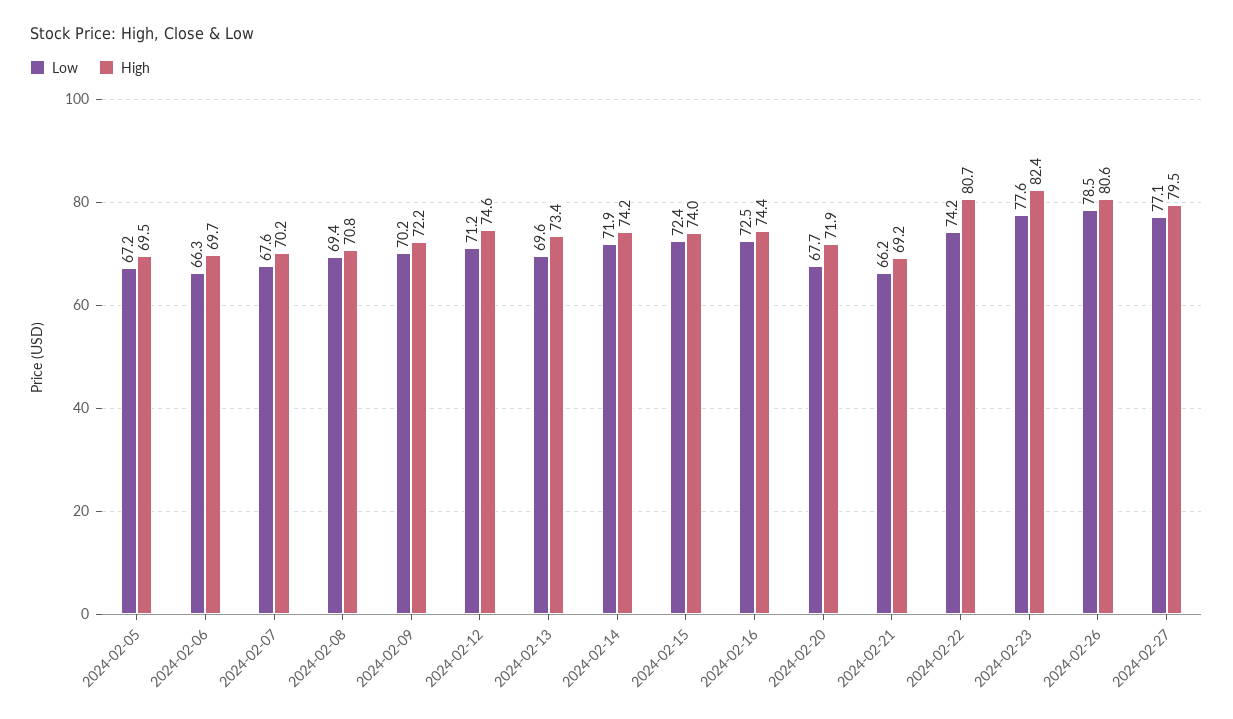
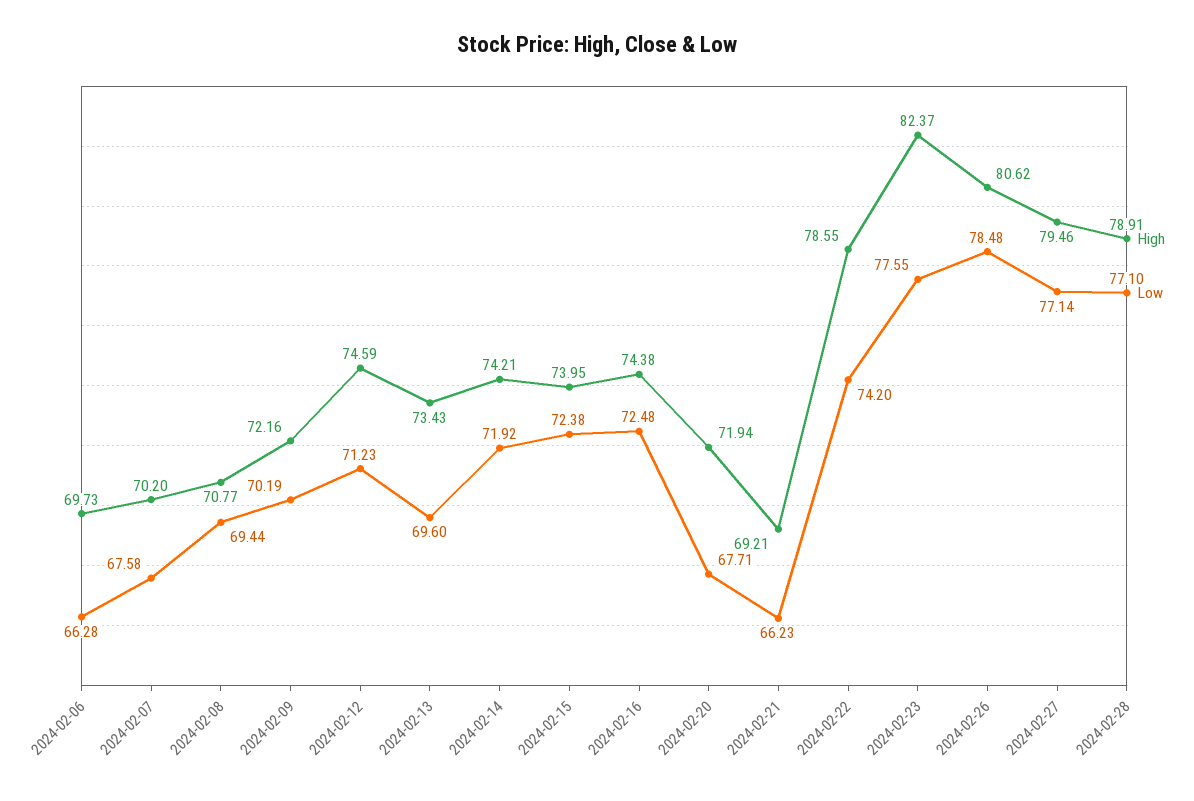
Low, 2024-02-05: 67.2 -> none
High, 2024-02-05: 69.5 -> none
High, 2024-02-22: 80.7 -> 78.55
High, 2024-02-28: none -> 78.91
Low, 2024-02-28: none -> 77.1

